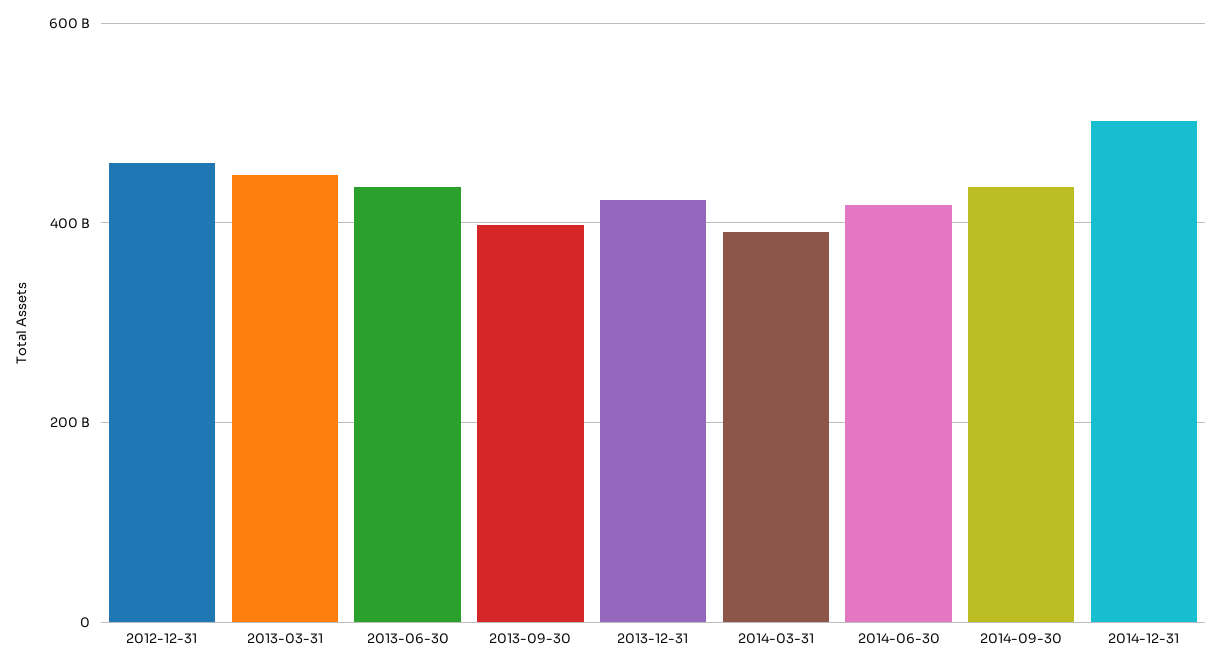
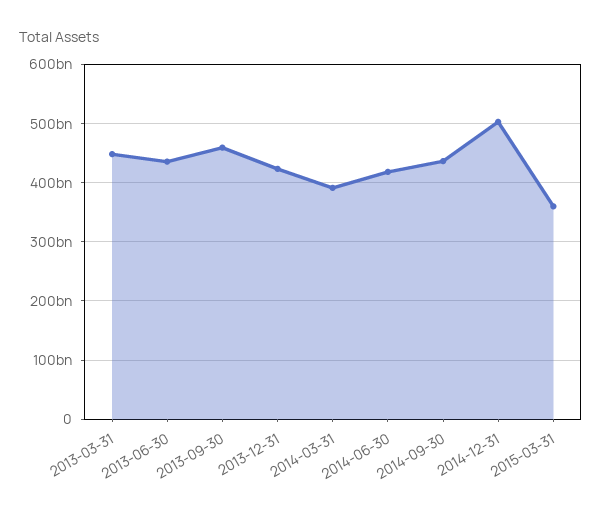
2012-12-31: 460000000000 -> none
2013-09-30: 400000000000 -> 460000000000
2015-03-31: none -> 360000000000

